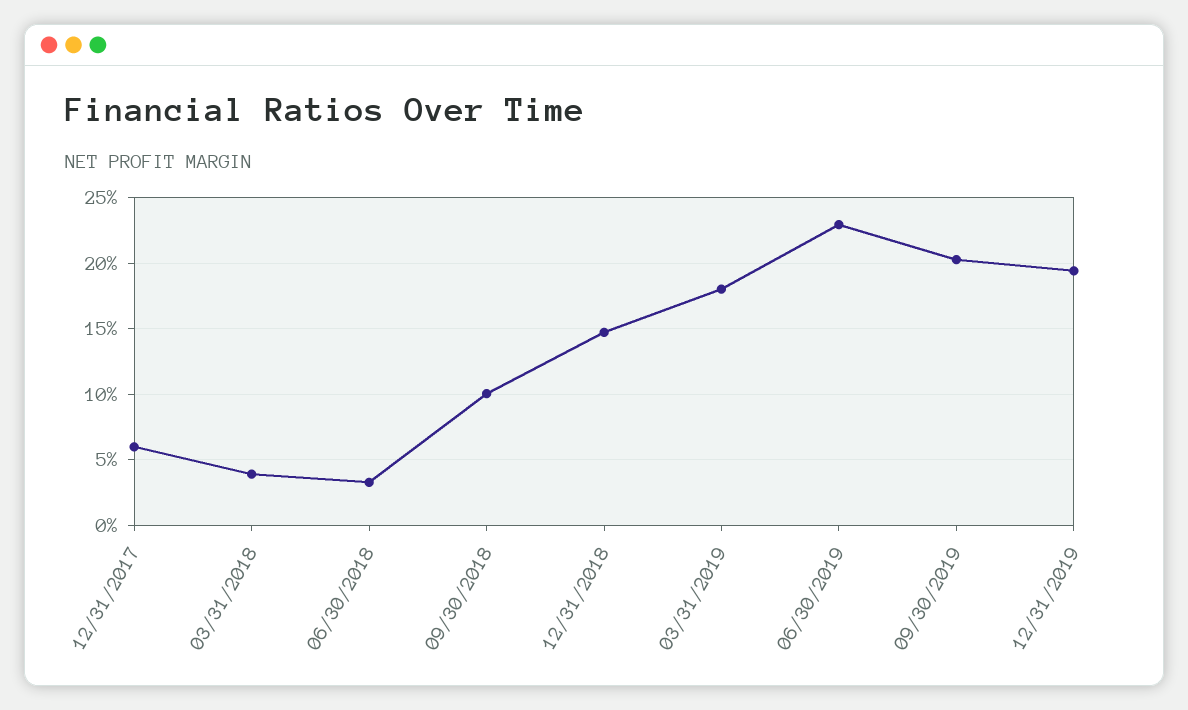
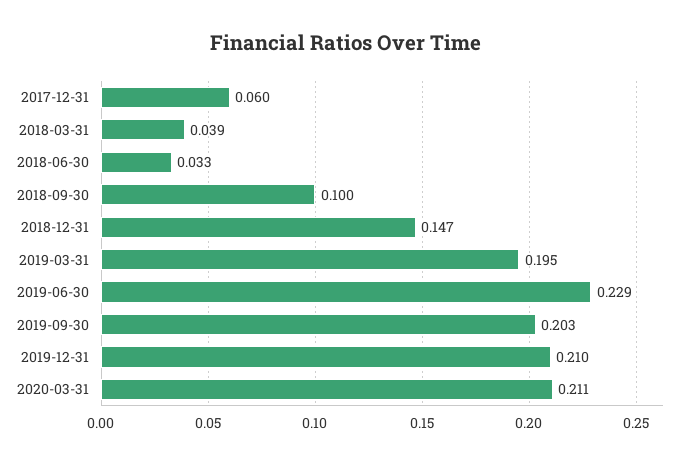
03/31/2019: 0.18 -> 0.195
12/31/2019: 0.195 -> 0.21
2020-03-31: none -> 0.211

